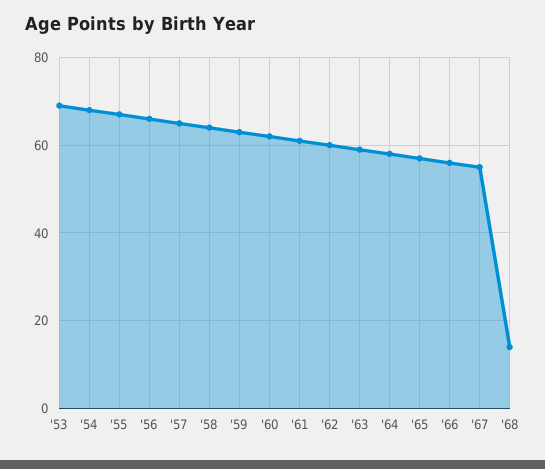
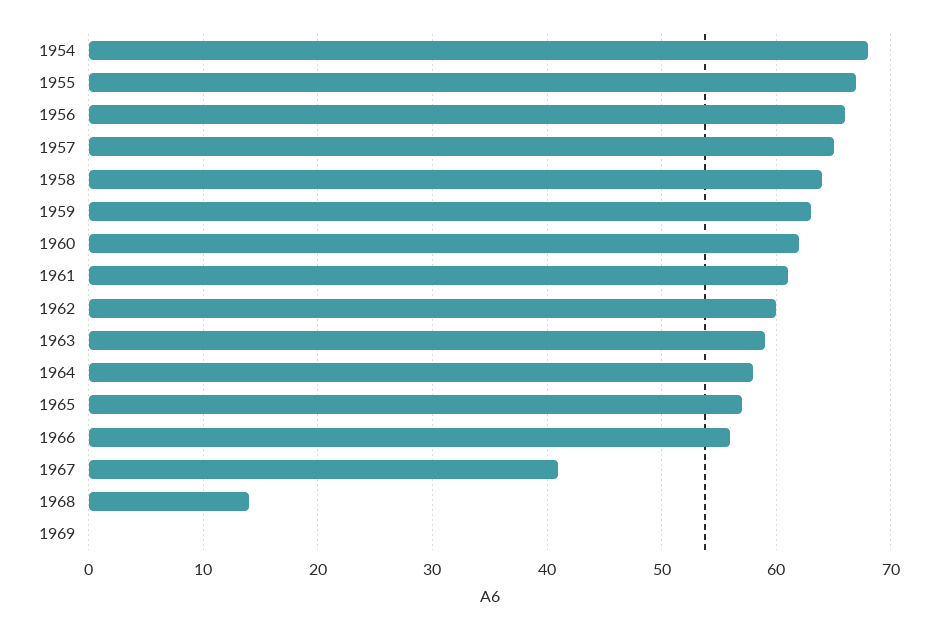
'53: 70 -> none
'67: 55 -> 41
1969: none -> 0

